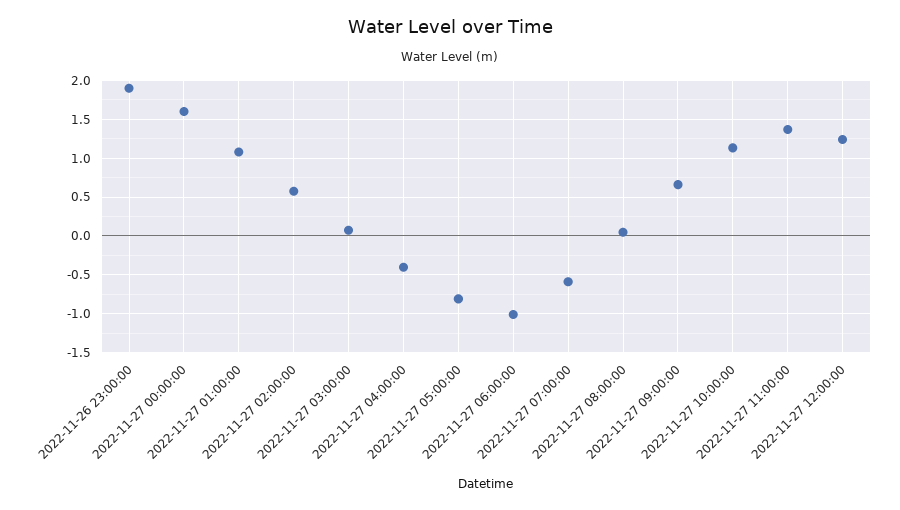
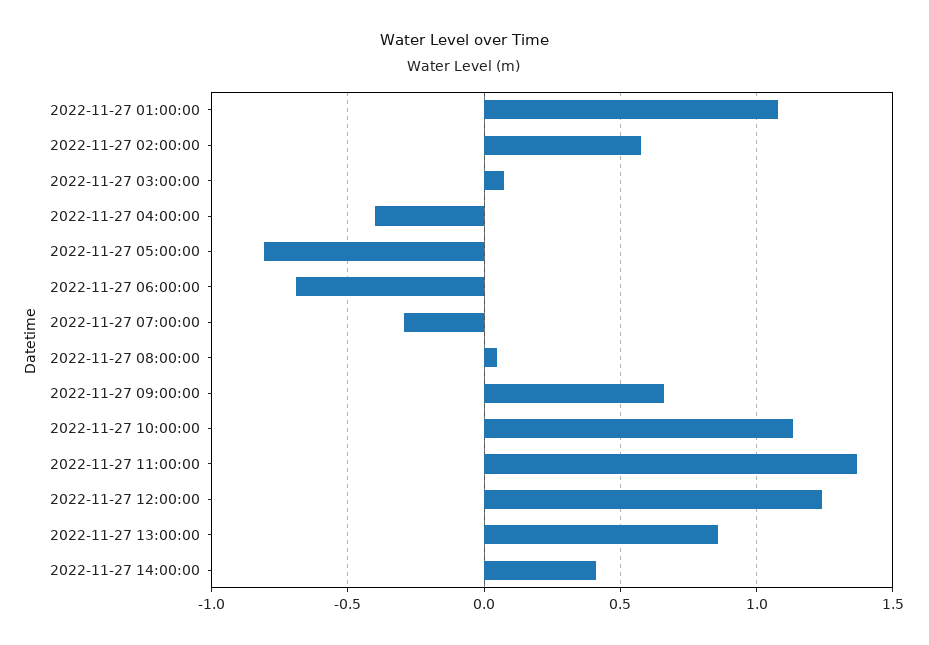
2022-11-26 23:00:00: 1.9 -> none
2022-11-27 00:00:00: 1.6 -> none
2022-11-27 06:00:00: -1 -> -0.7
2022-11-27 07:00:00: -0.6 -> -0.3
2022-11-27 13:00:00: none -> 0.85
2022-11-27 14:00:00: none -> 0.4

